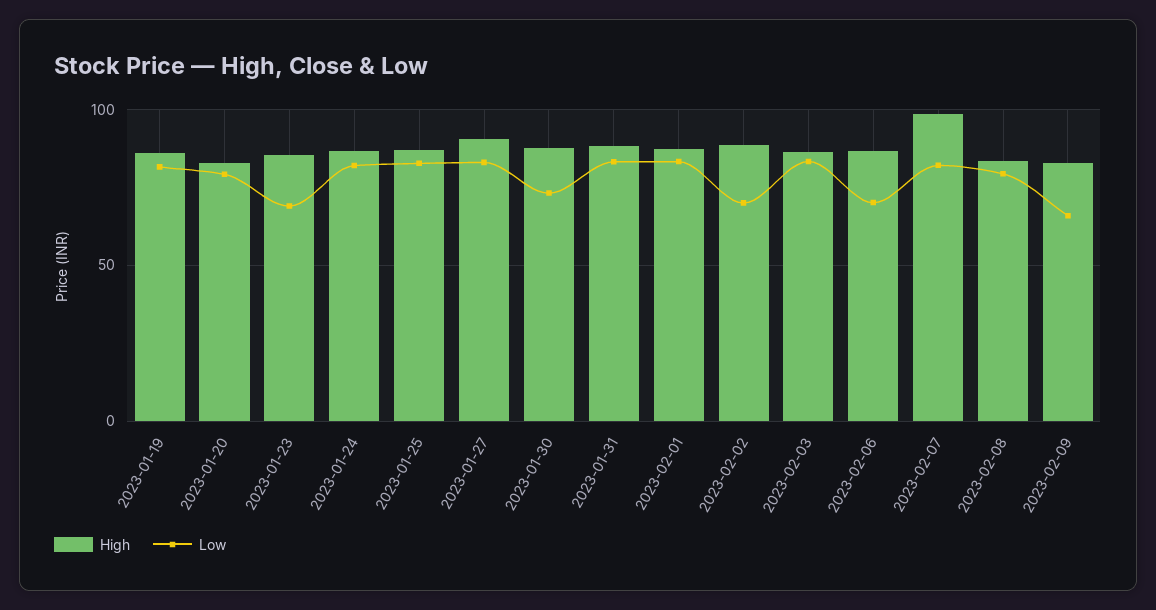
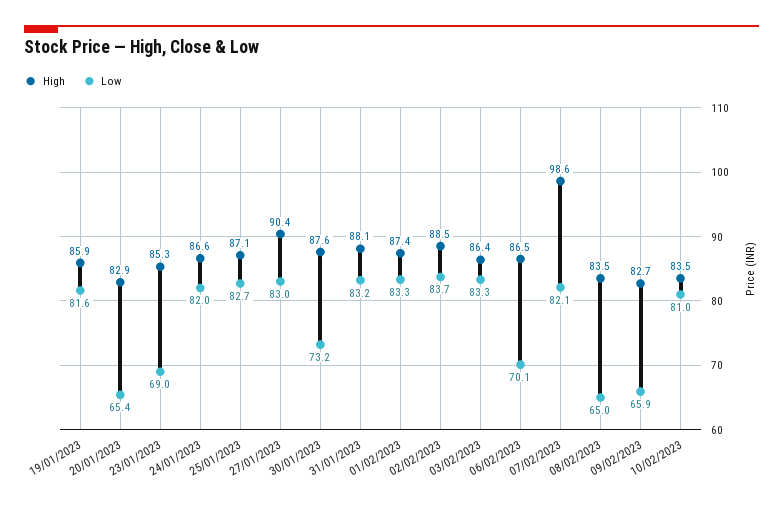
Low, 2023-01-20: 80 -> 65.4
Low, 2023-02-02: 70 -> 83.7
Low, 2023-02-08: 80 -> 65
High, 10/02/2023: none -> 83.5
Low, 10/02/2023: none -> 81

